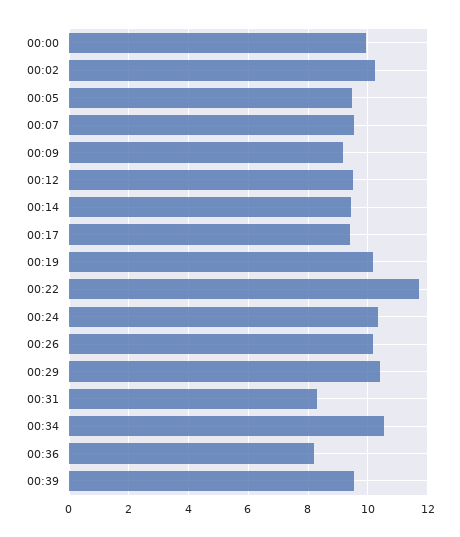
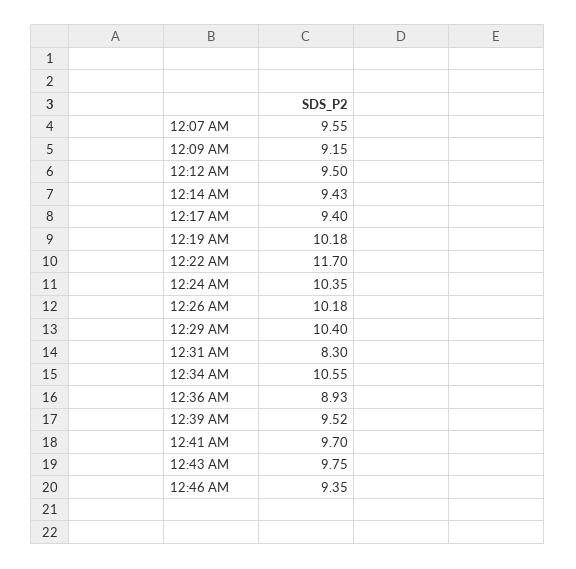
00:00: 10 -> none
00:02: 10.25 -> none
00:05: 9.5 -> none
00:36: 8.25 -> 8.93
12:41 AM: none -> 9.7
12:43 AM: none -> 9.75
12:46 AM: none -> 9.35

